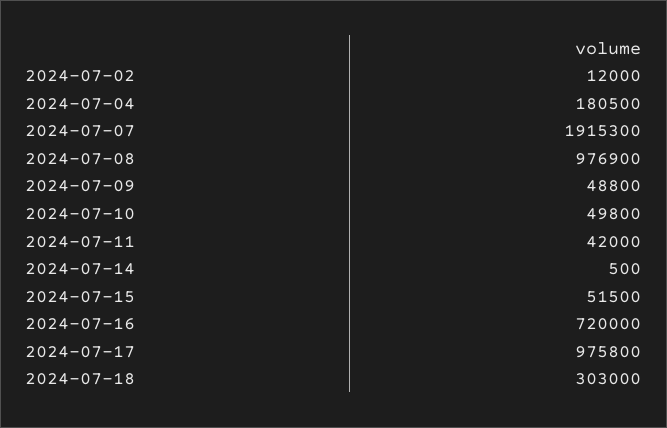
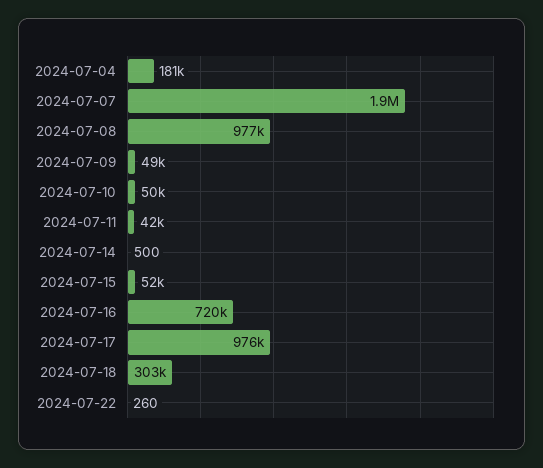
2024-07-02: 12000 -> none
2024-07-22: none -> 260

